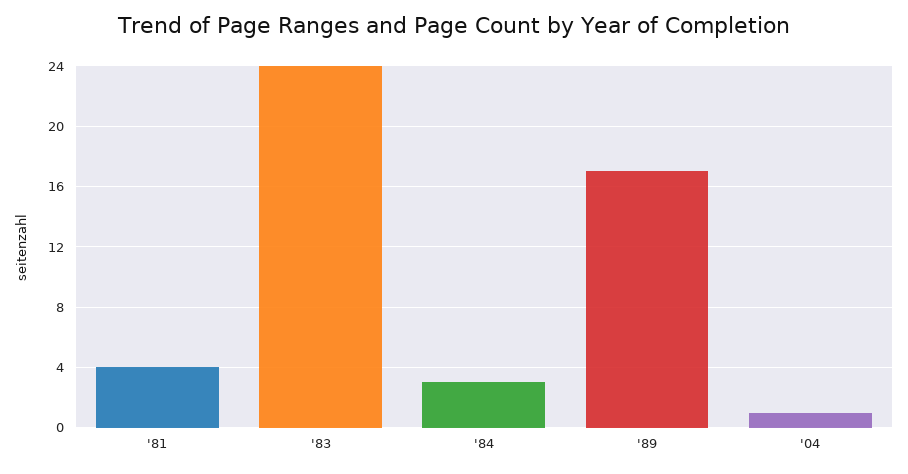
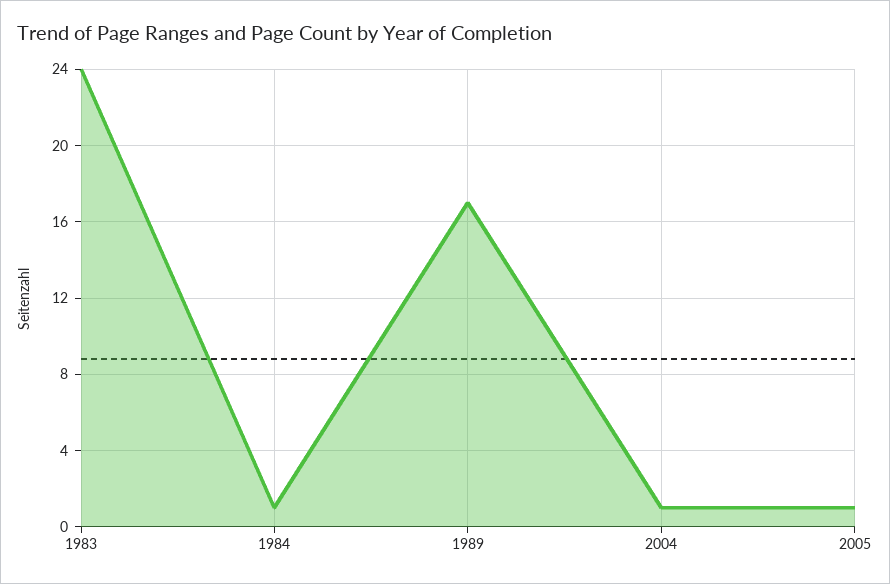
'81: 4 -> none
'84: 3 -> 1
2005: none -> 1

